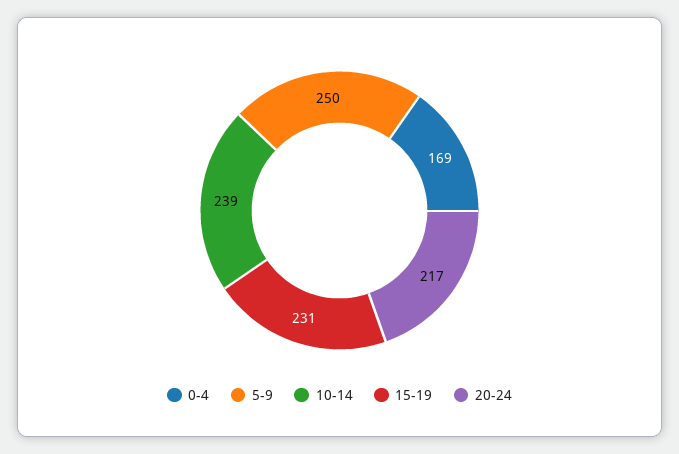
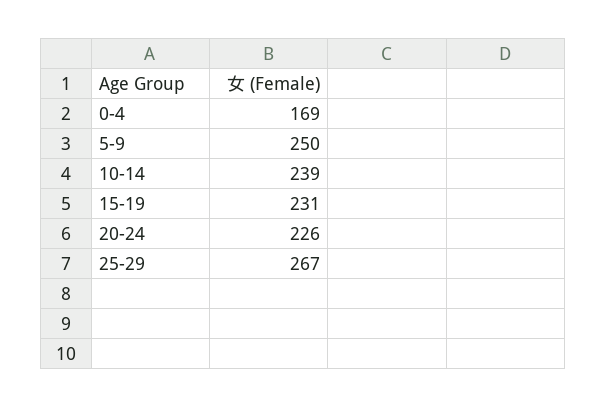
20-24: 217 -> 226
25-29: none -> 267

